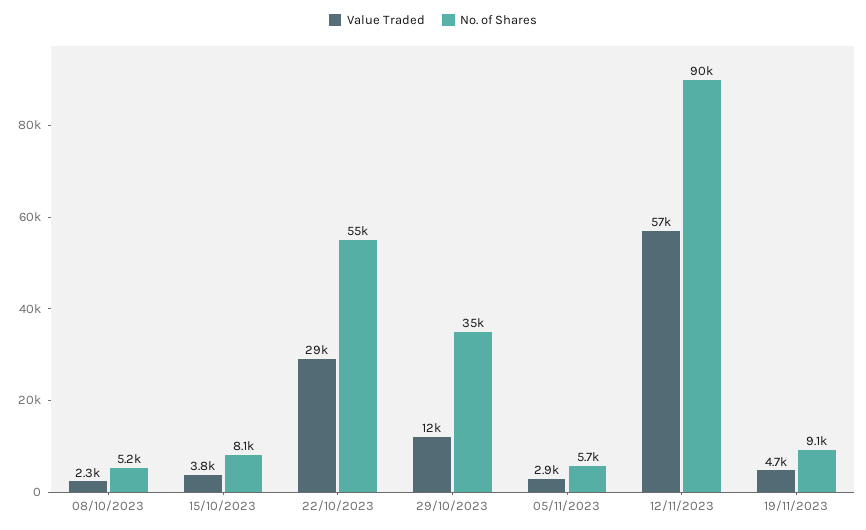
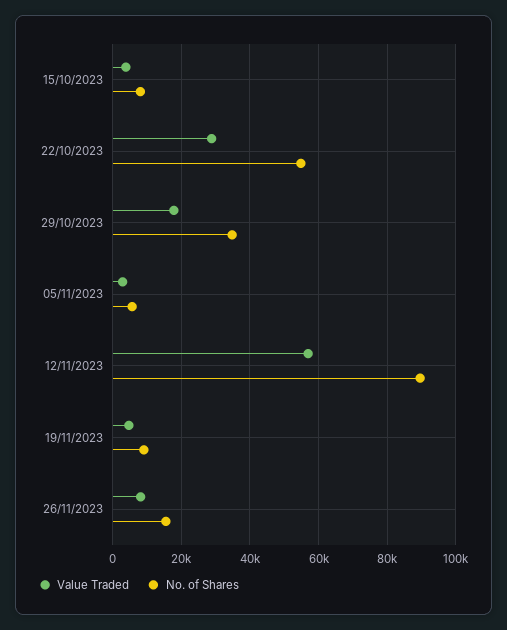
Value Traded, 08/10/2023: 2300 -> none
No. of Shares, 08/10/2023: 5200 -> none
Value Traded, 29/10/2023: 12000 -> 18000
Value Traded, 26/11/2023: none -> 8000
No. of Shares, 26/11/2023: none -> 16000

